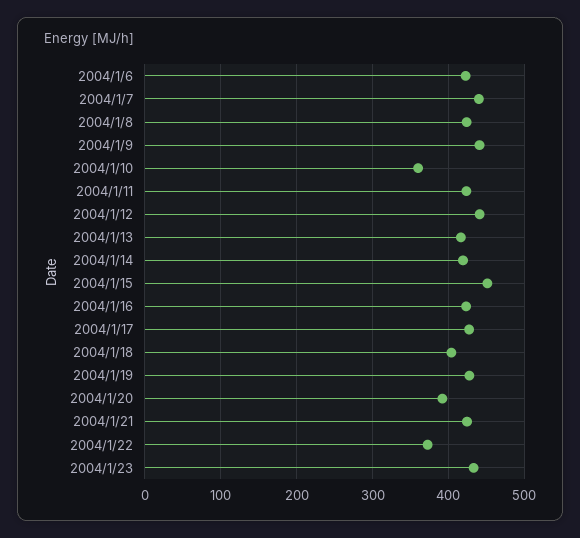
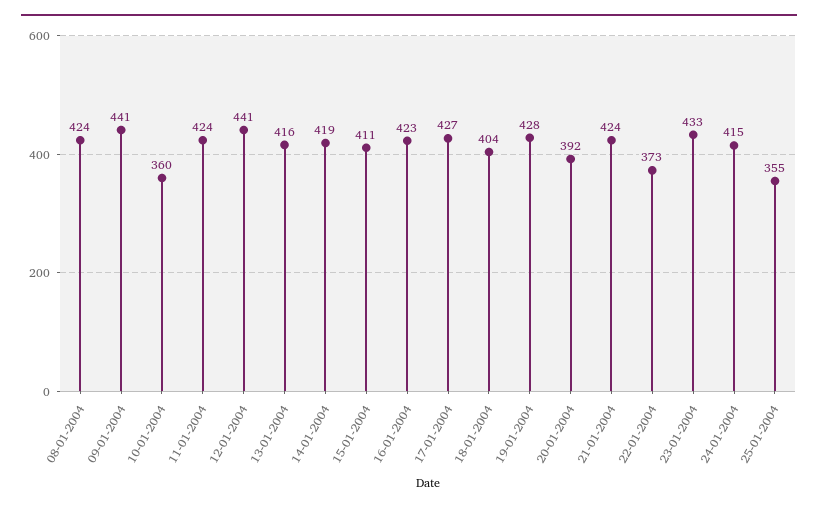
2004/1/6: 420 -> none
2004/1/7: 440 -> none
2004/1/15: 450 -> 411
24-01-2004: none -> 415
25-01-2004: none -> 355

